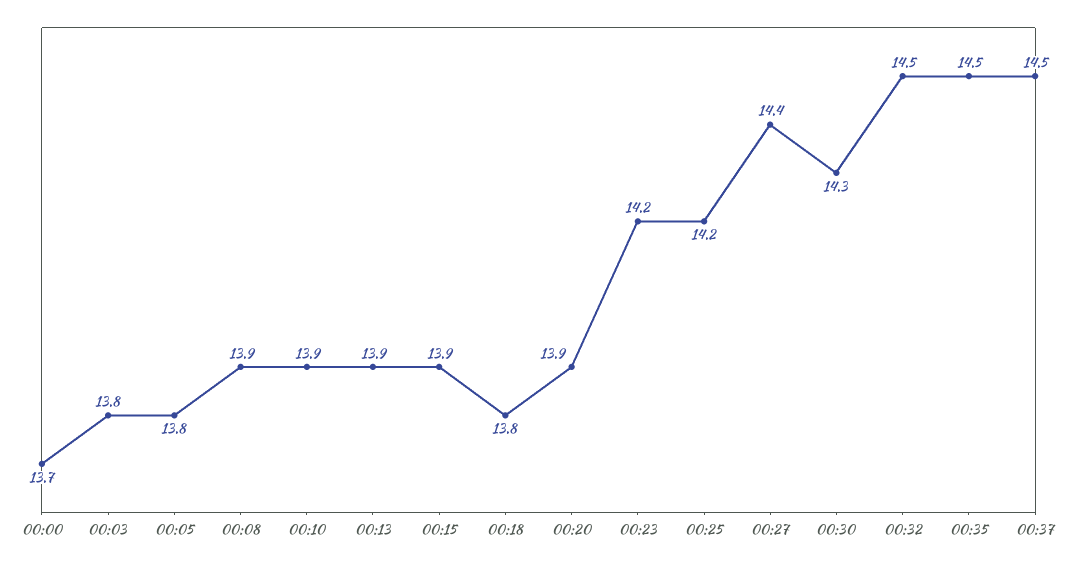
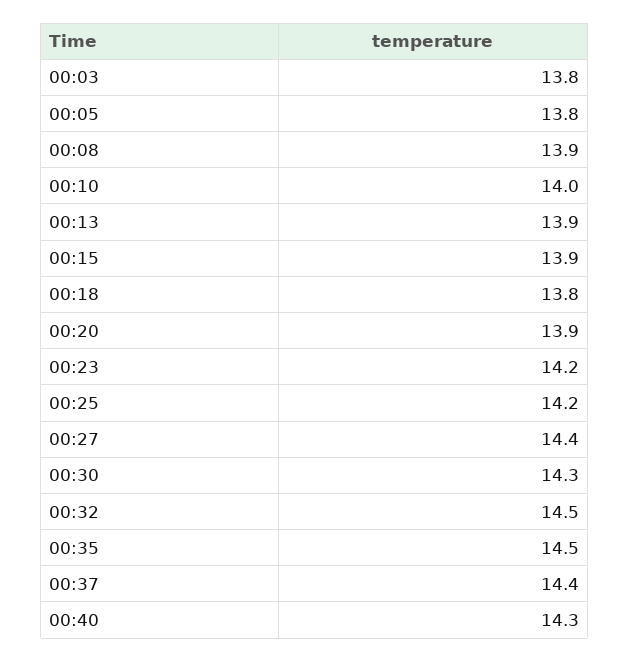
00:00: 13.7 -> none
00:10: 13.9 -> 14
00:37: 14.5 -> 14.4
00:40: none -> 14.3

